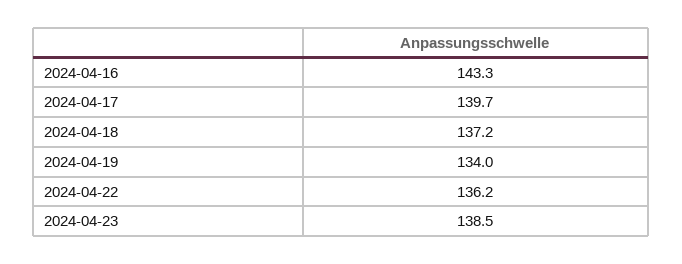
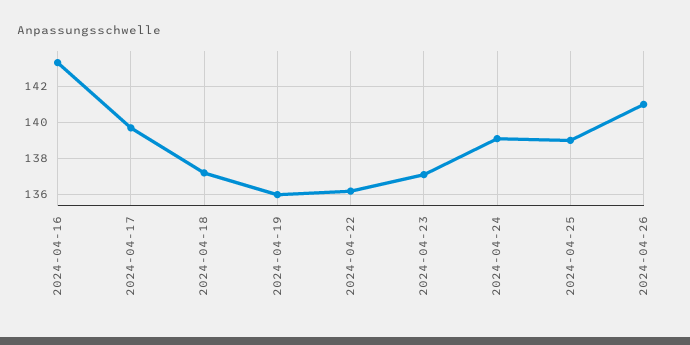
2024-04-19: 134 -> 136
2024-04-23: 138.5 -> 137
2024-04-24: none -> 139
2024-04-25: none -> 139
2024-04-26: none -> 141

